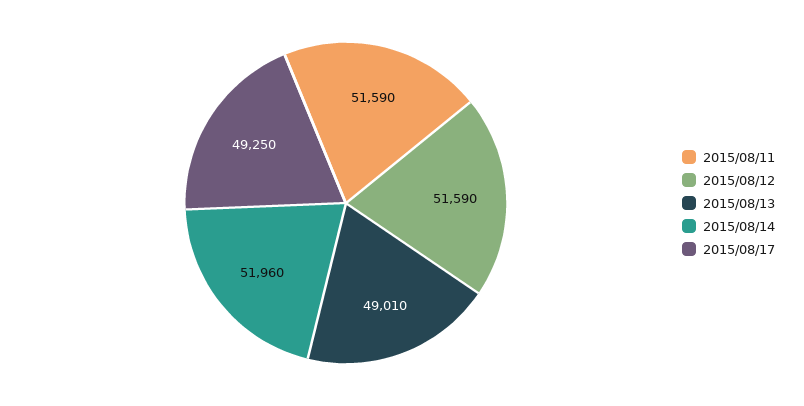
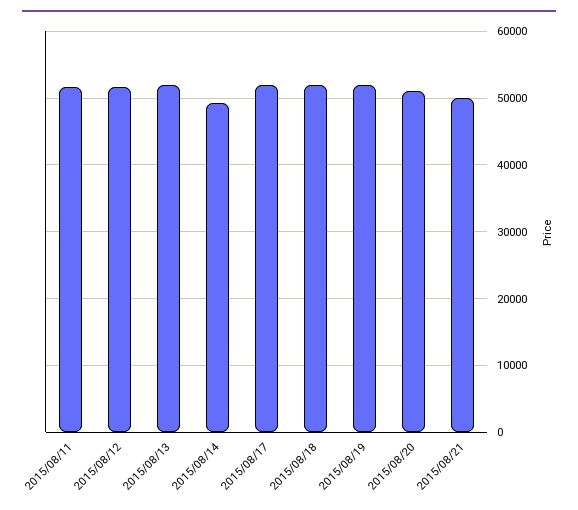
2015/08/13: 49010 -> 52000
2015/08/14: 51960 -> 49000
2015/08/17: 49250 -> 52000
2015/08/18: none -> 52000
2015/08/19: none -> 52000
2015/08/20: none -> 51000
2015/08/21: none -> 50000

